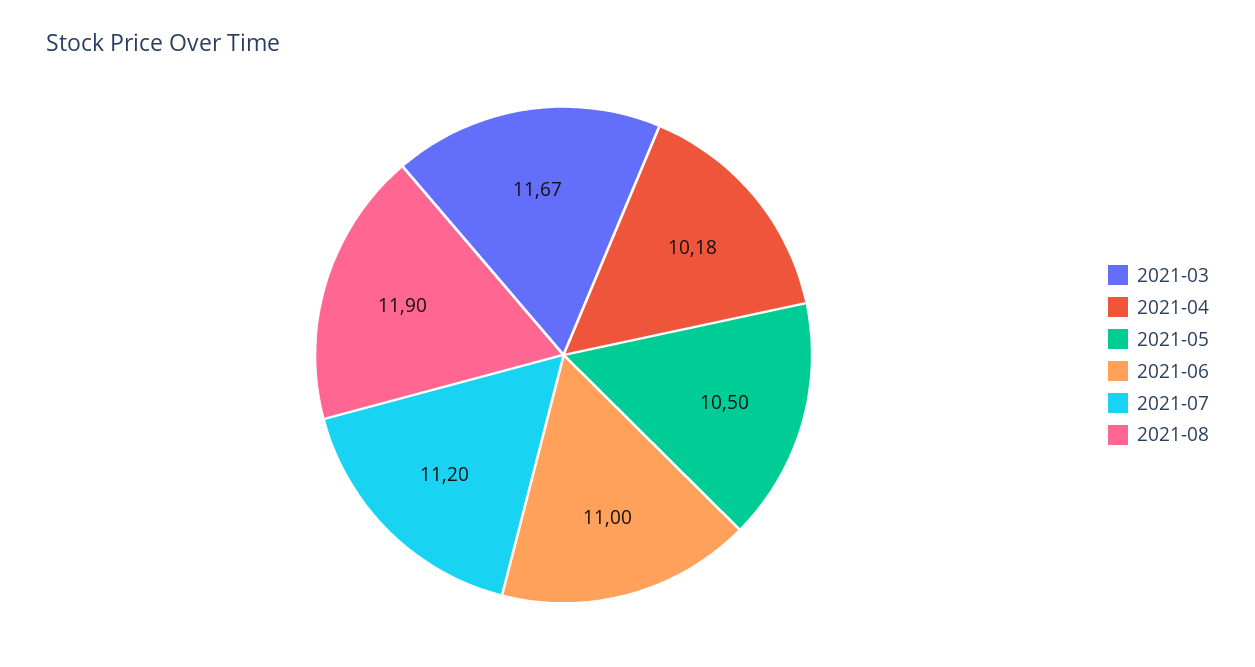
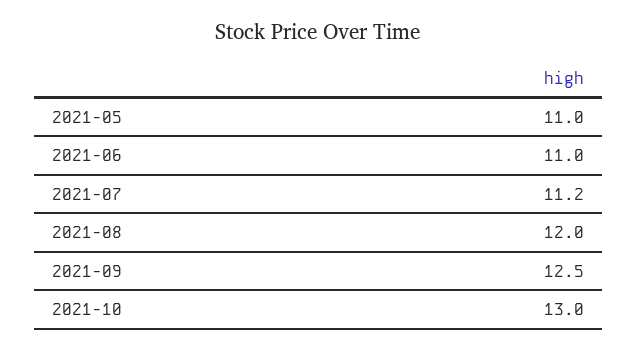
2021-03: 11.67 -> none
2021-04: 10.18 -> none
2021-05: 10.5 -> 11
2021-08: 11.9 -> 12
2021-09: none -> 12.5
2021-10: none -> 13

